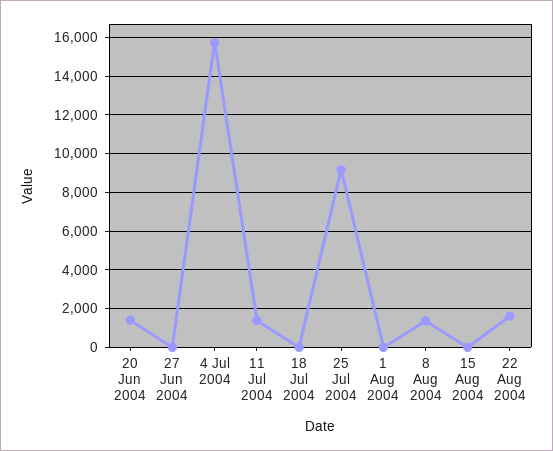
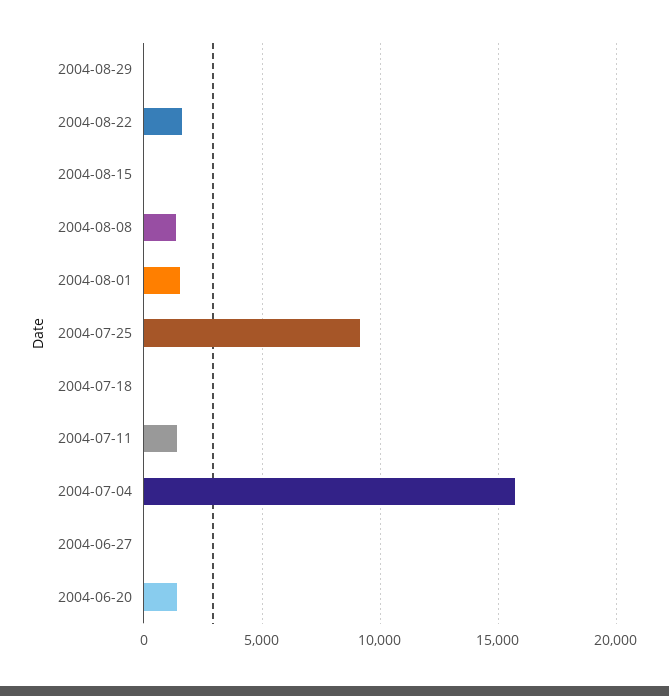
1 Aug 2004: 0 -> 1500
2004-08-29: none -> 0

